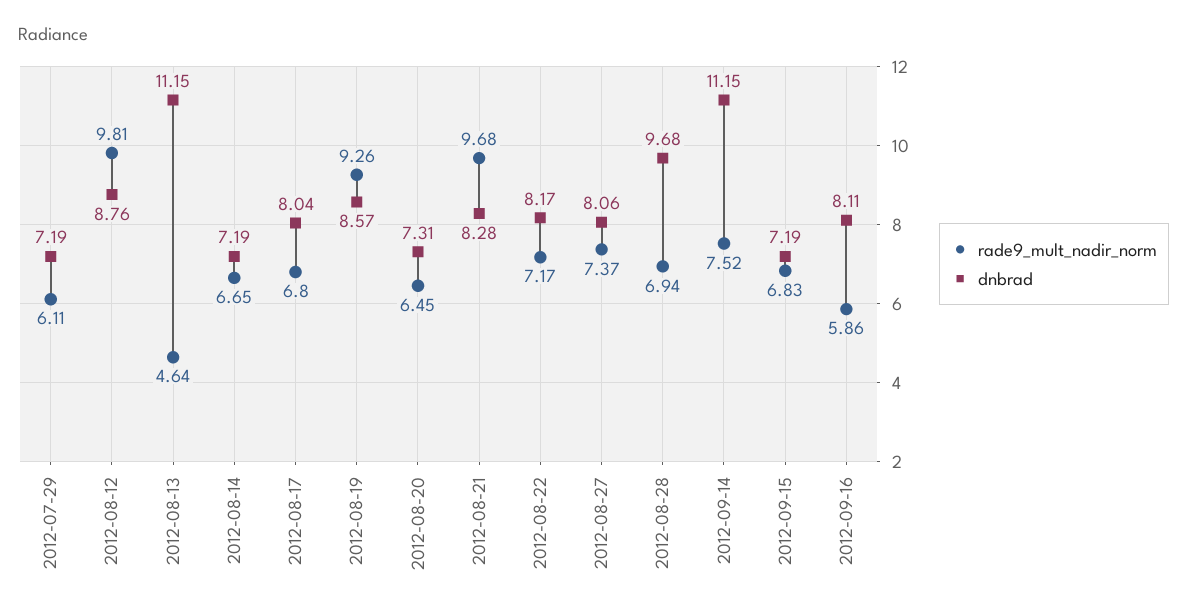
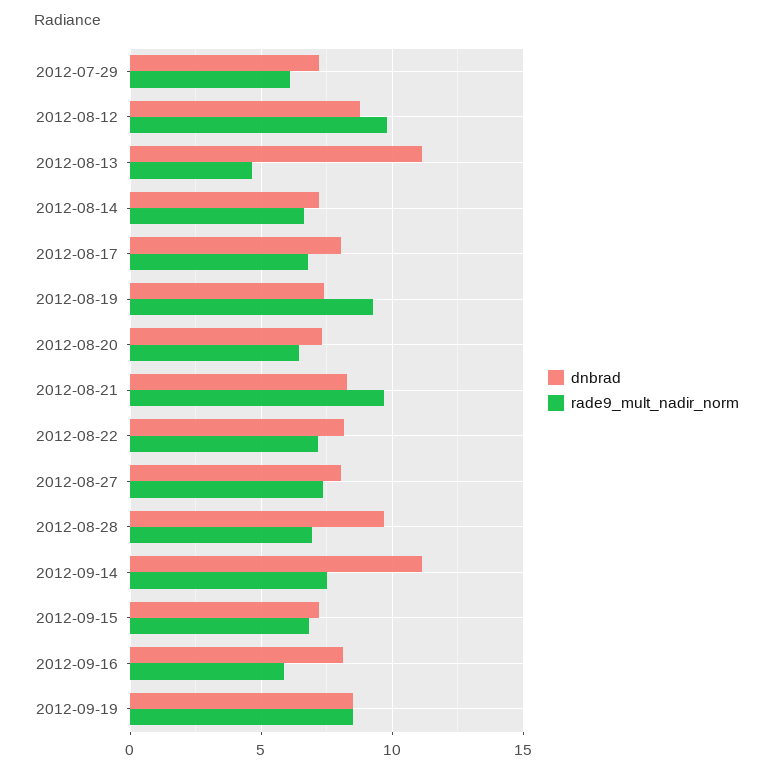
dnbrad, 2012-08-19: 8.57 -> 7.5
dnbrad, 2012-09-19: none -> 8.5
rade9_mult_nadir_norm, 2012-09-19: none -> 8.5

